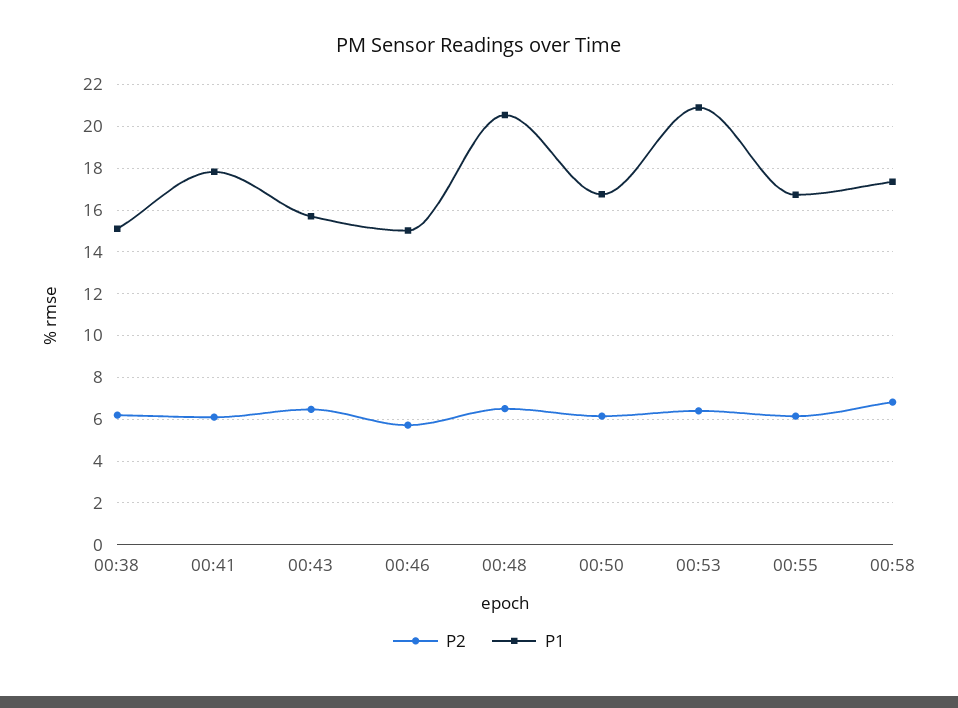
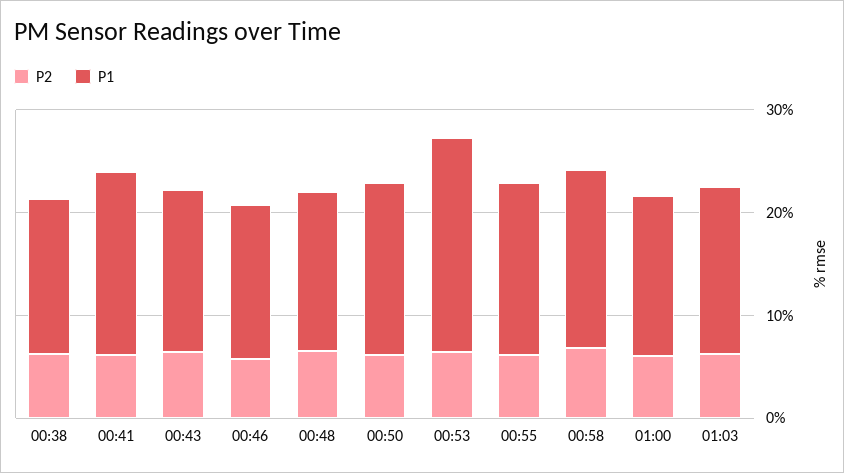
P1, 00:48: 20.5 -> 16
P2, 01:00: none -> 6
P1, 01:00: none -> 16
P2, 01:03: none -> 6
P1, 01:03: none -> 16

